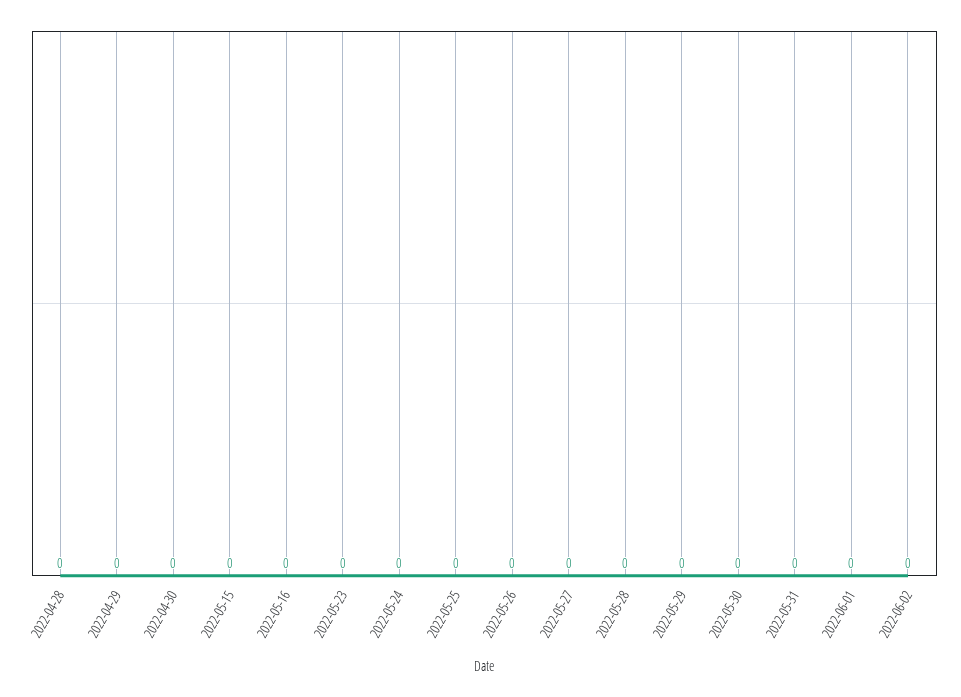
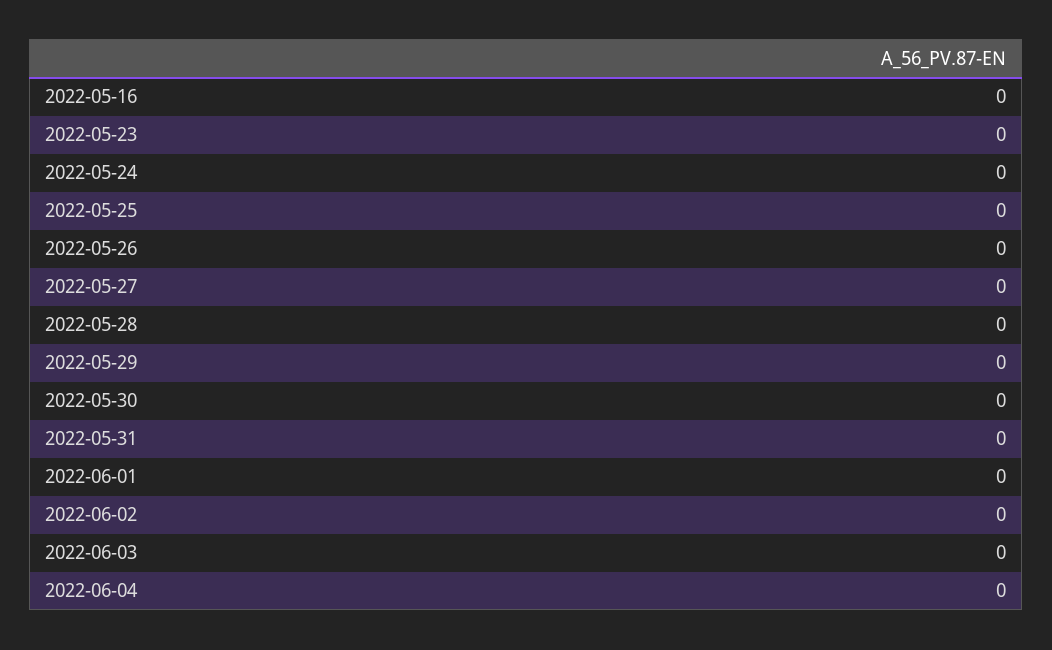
2022-04-28: 0 -> none
2022-04-29: 0 -> none
2022-04-30: 0 -> none
2022-05-15: 0 -> none
2022-06-03: none -> 0
2022-06-04: none -> 0

